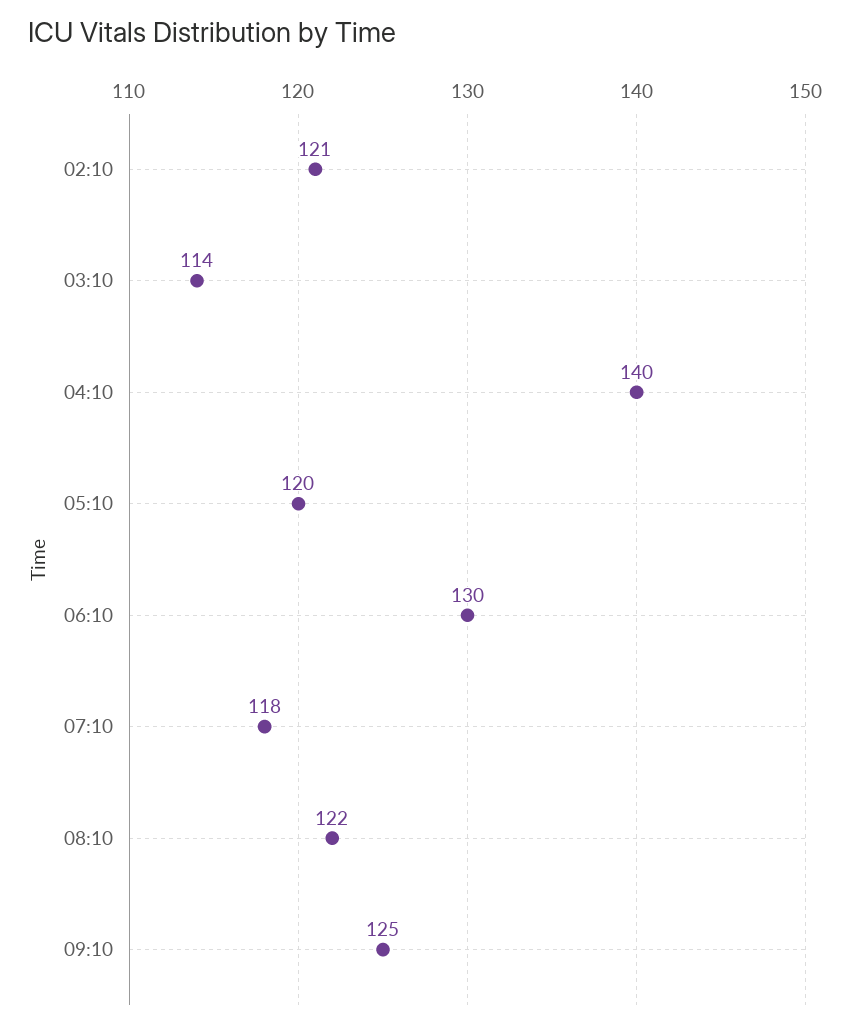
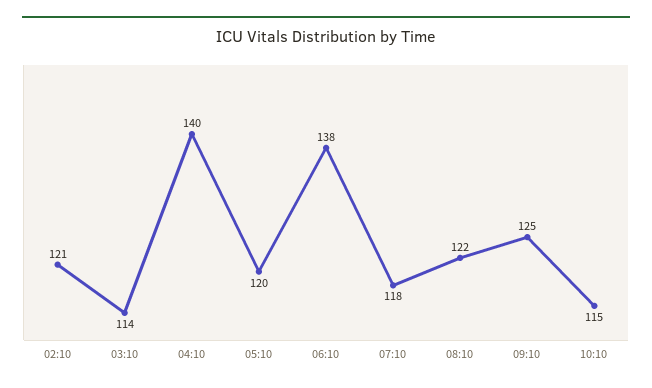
06:10: 130 -> 138
10:10: none -> 115

